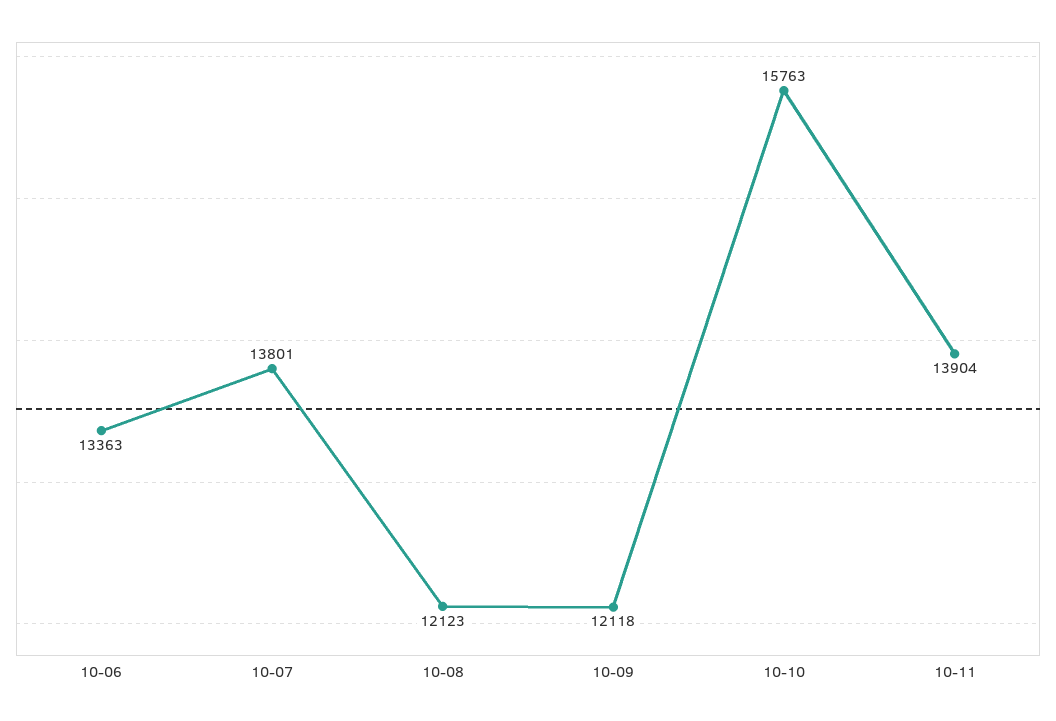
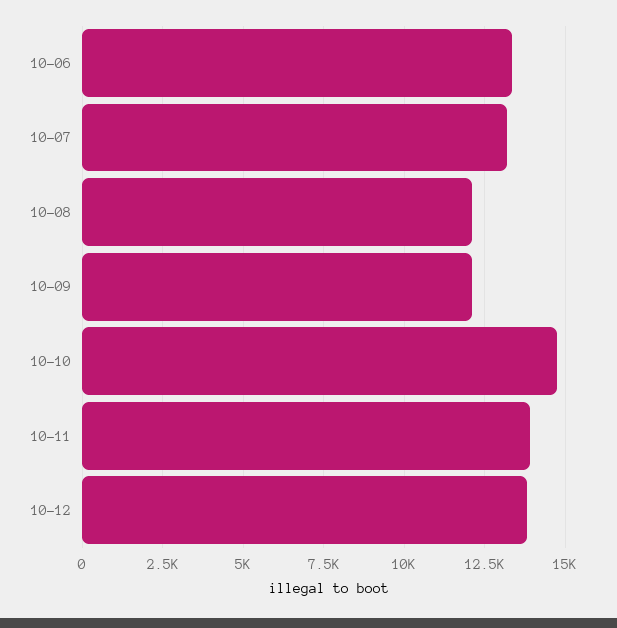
10-07: 13801 -> 13250
10-10: 15763 -> 14750
10-12: none -> 13750

